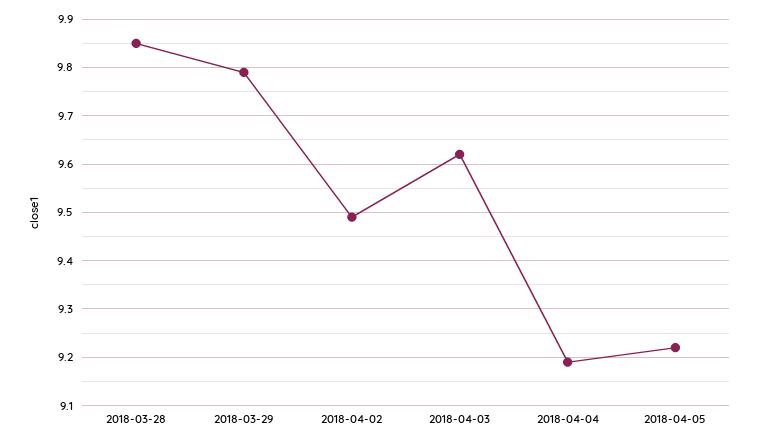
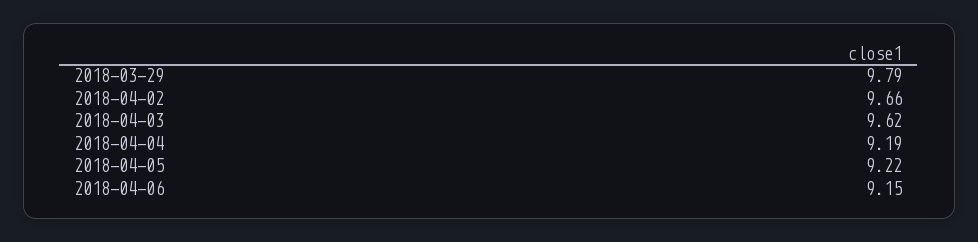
2018-03-28: 9.85 -> none
2018-04-02: 9.5 -> 9.66
2018-04-06: none -> 9.15

